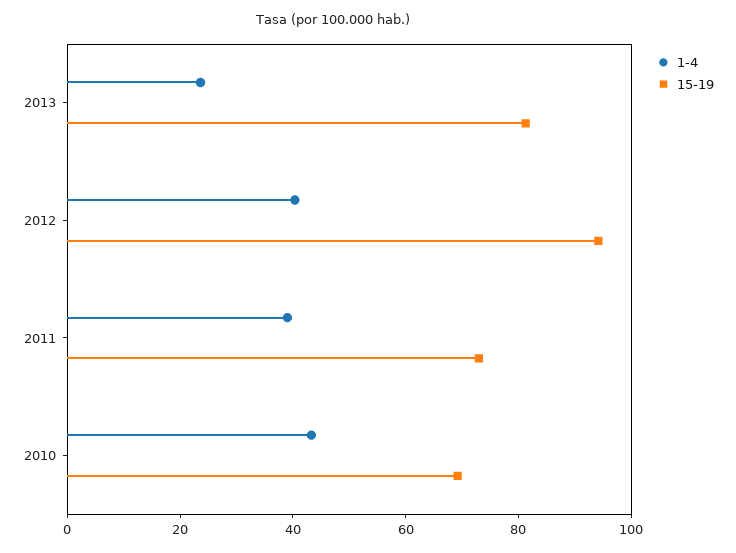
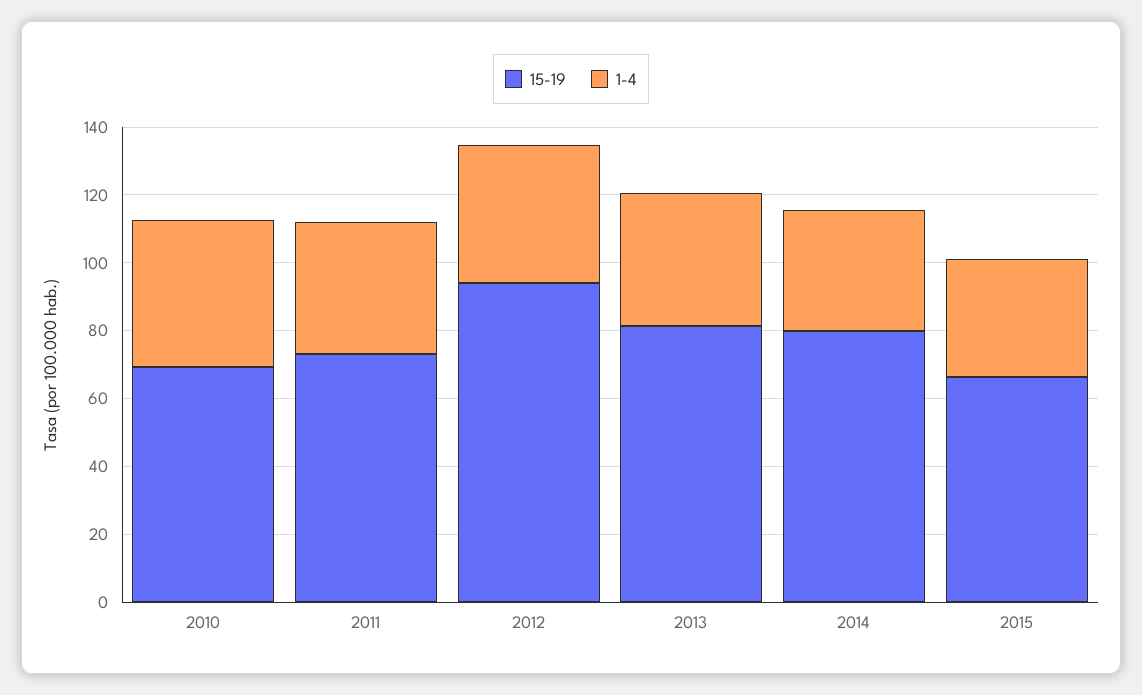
1-4, 2013: 25 -> 40
15-19, 2014: none -> 80
1-4, 2014: none -> 35
15-19, 2015: none -> 65
1-4, 2015: none -> 35

